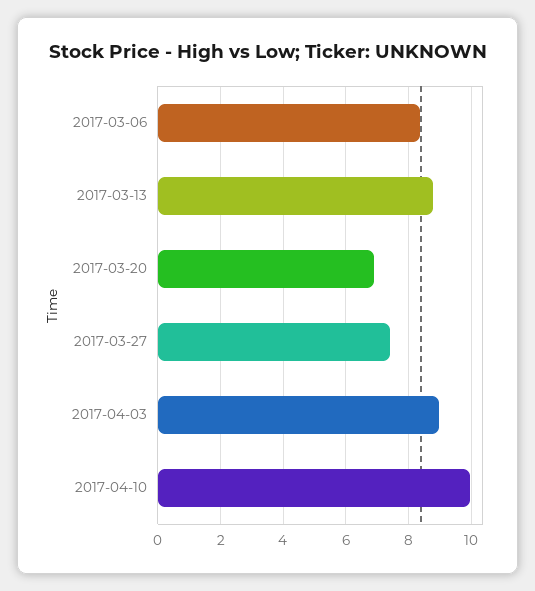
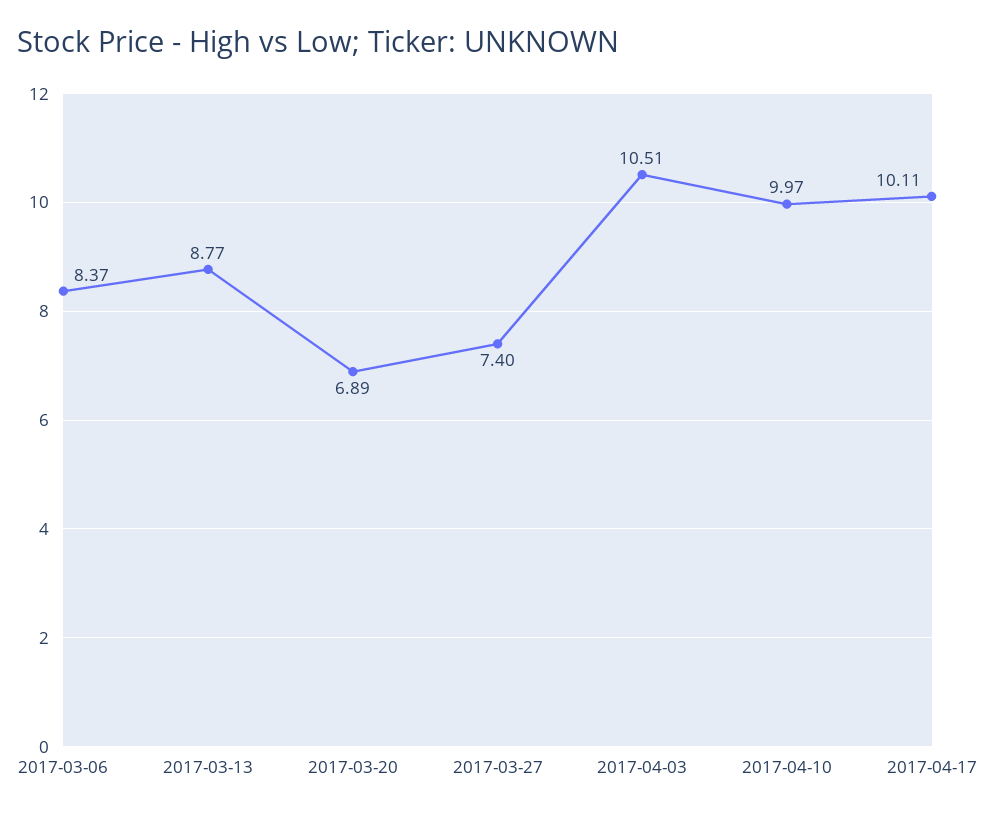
2017-04-03: 9 -> 10.51
2017-04-17: none -> 10.11

